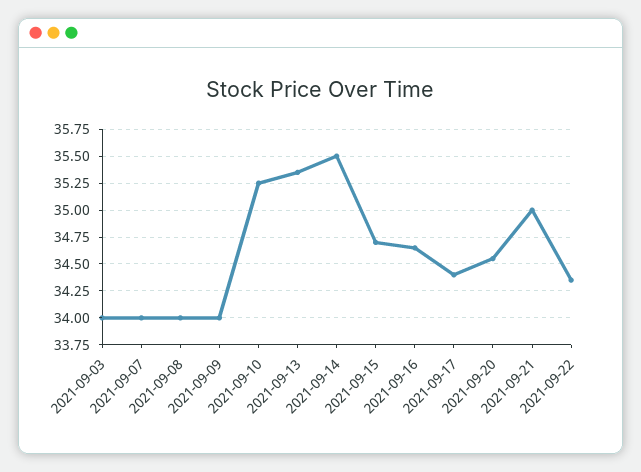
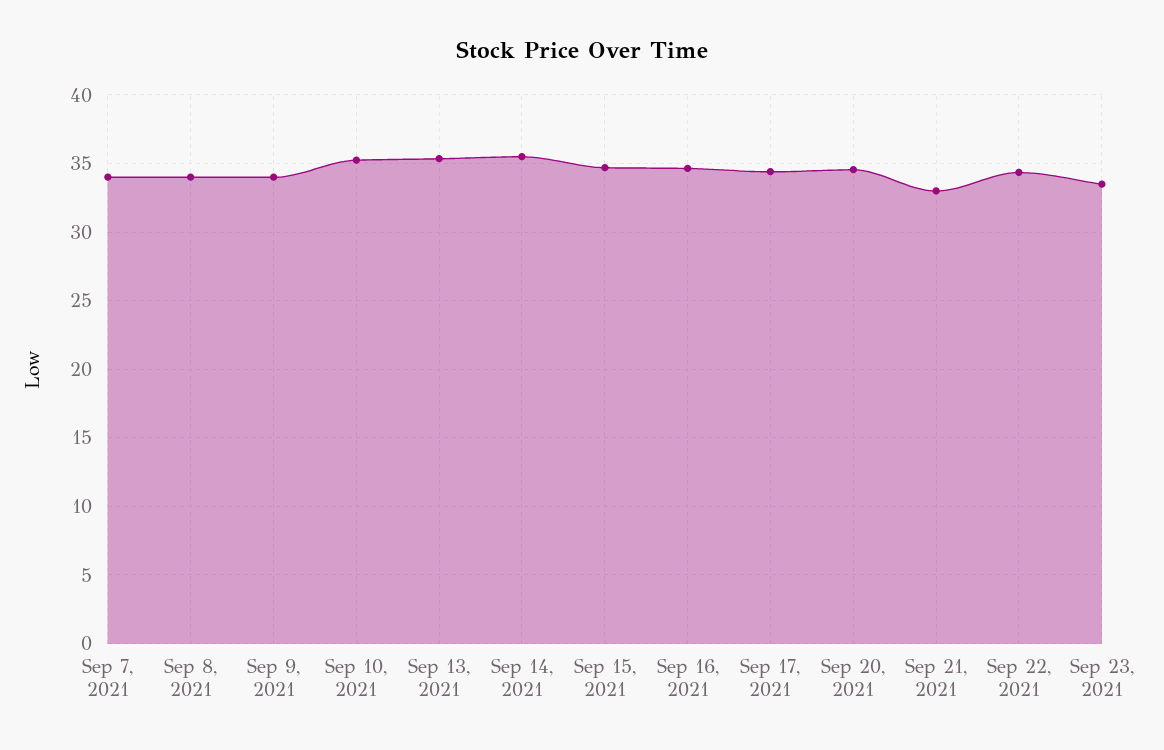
2021-09-03: 34 -> none
2021-09-21: 35 -> 33
Sep 23, 2021: none -> 33.5

